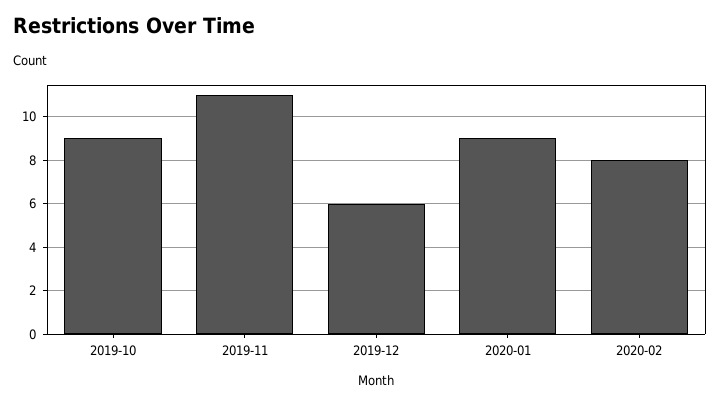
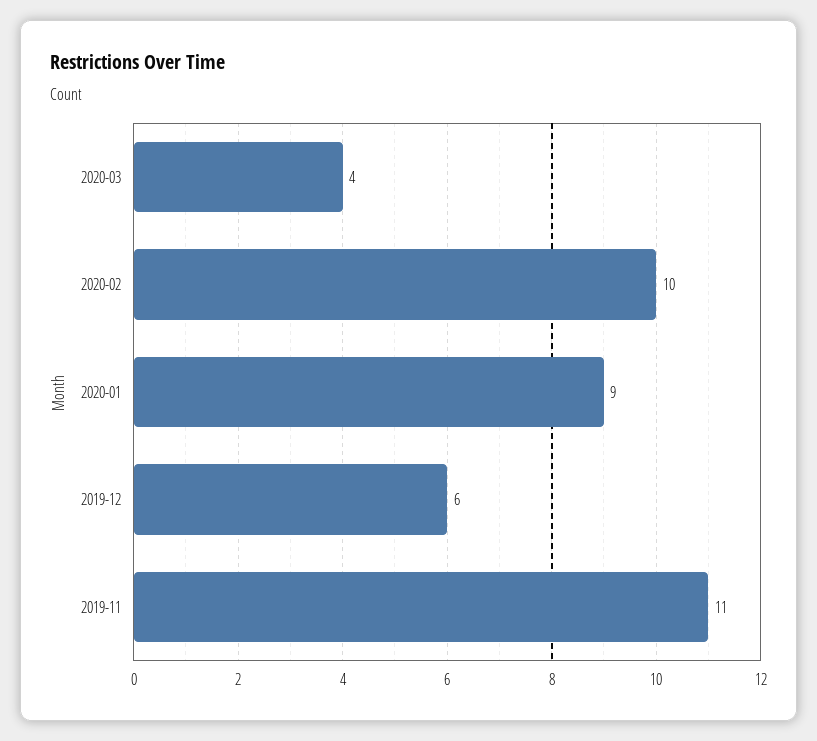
2019-10: 9 -> none
2020-02: 8 -> 10
2020-03: none -> 4

